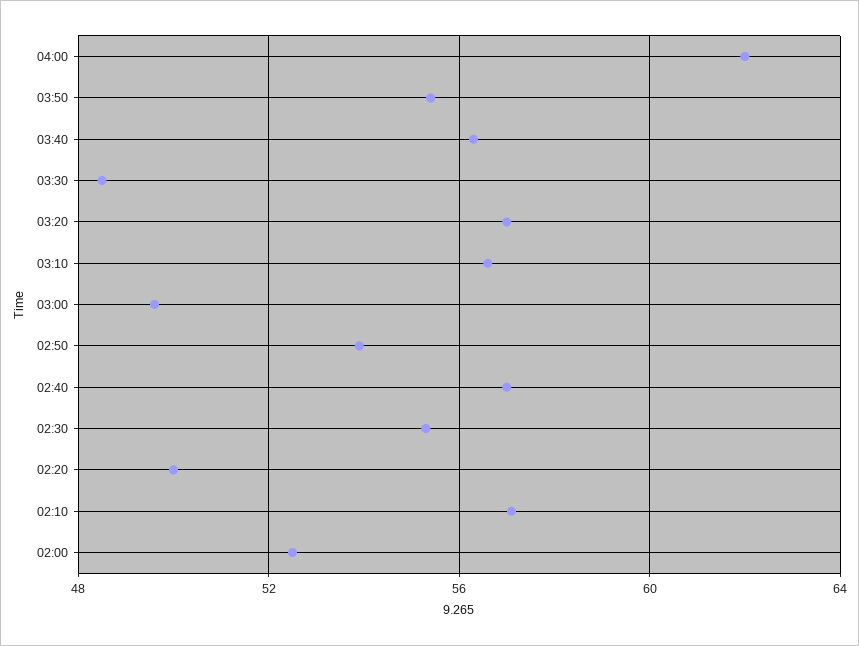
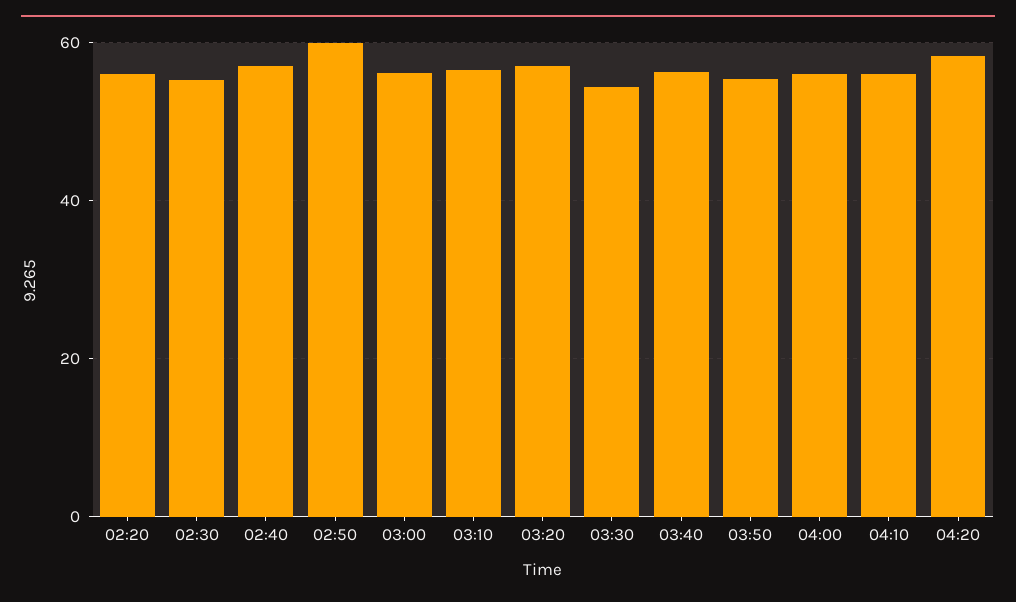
04:00: 62 -> 56
03:30: 48.5 -> 54
03:00: 49.5 -> 56
02:50: 54 -> 60
02:20: 50 -> 56
02:10: 57 -> none
02:00: 52.5 -> none
04:10: none -> 56
04:20: none -> 58

